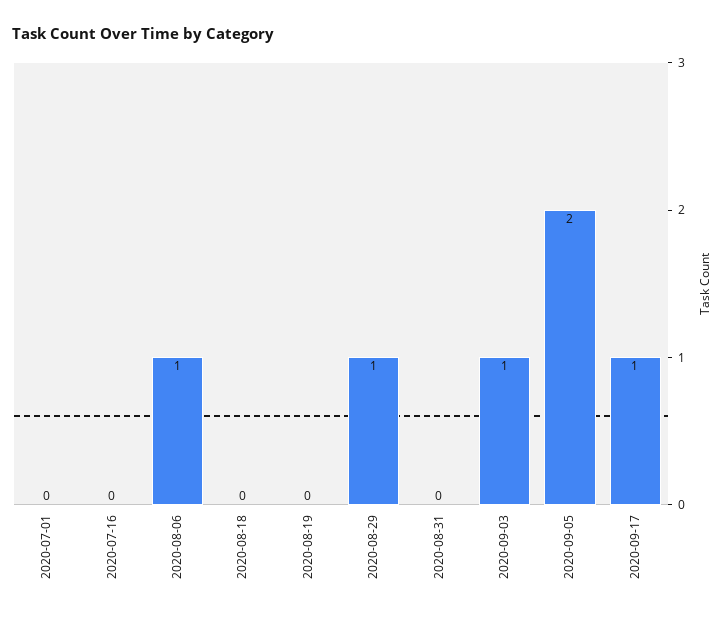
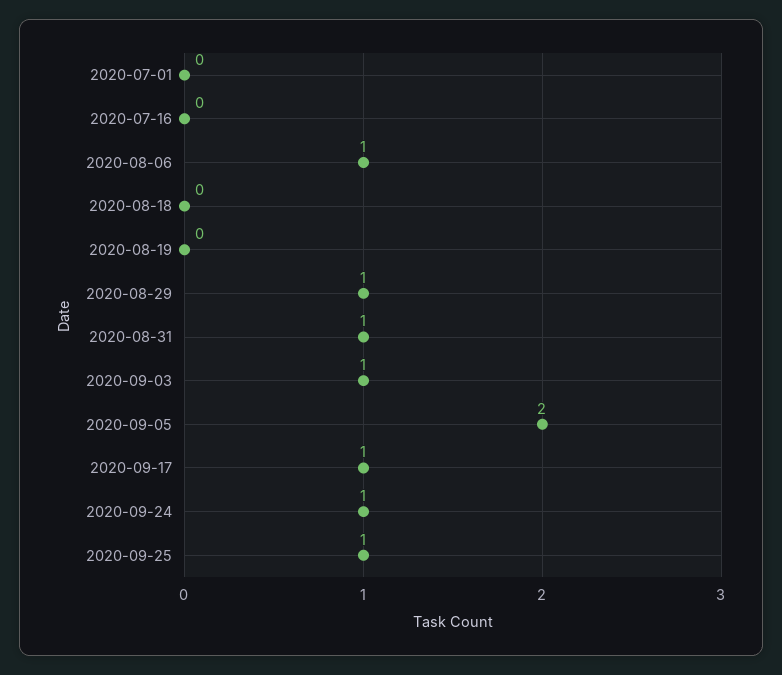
2020-08-31: 0 -> 1
2020-09-24: none -> 1
2020-09-25: none -> 1

